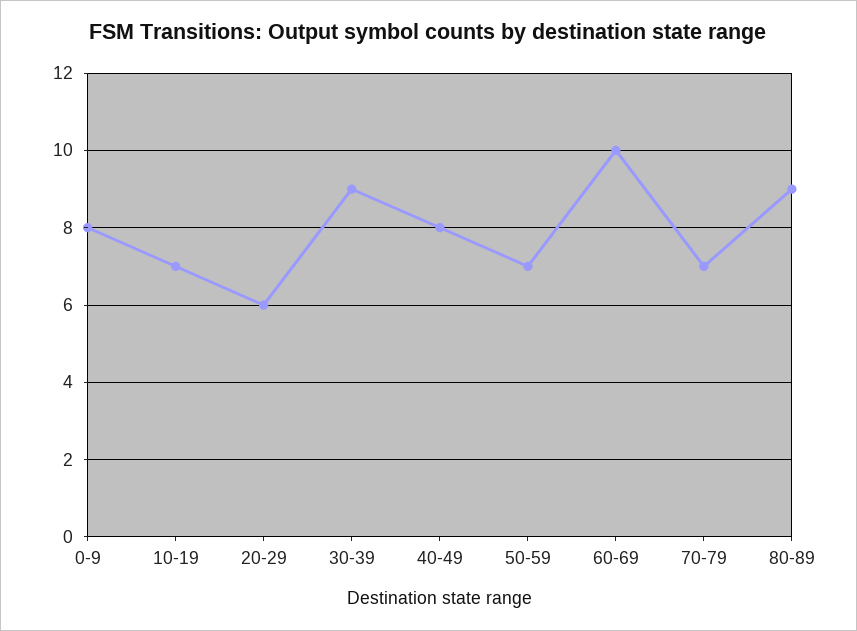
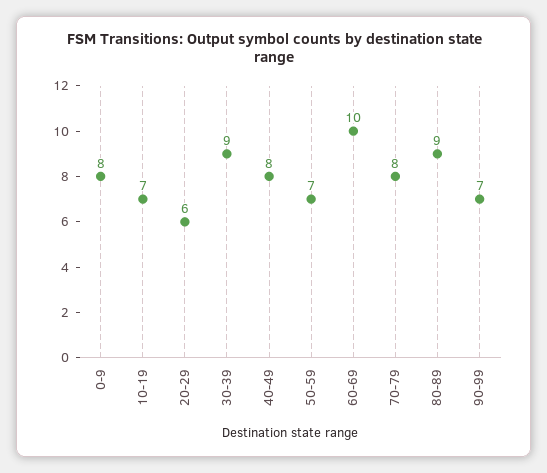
70-79: 7 -> 8
90-99: none -> 7

